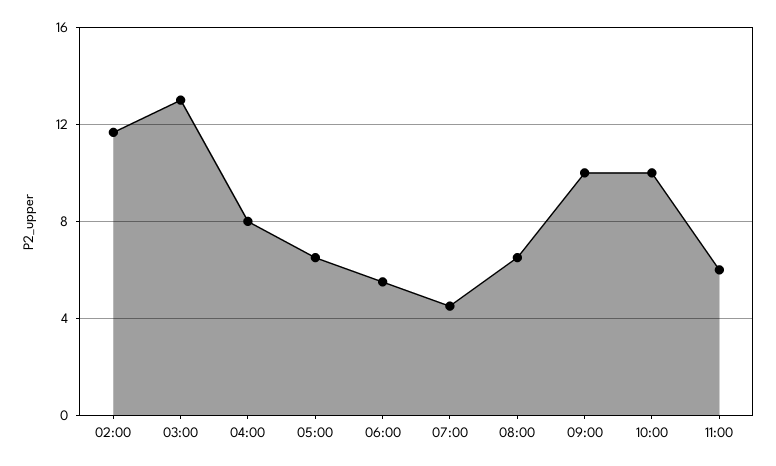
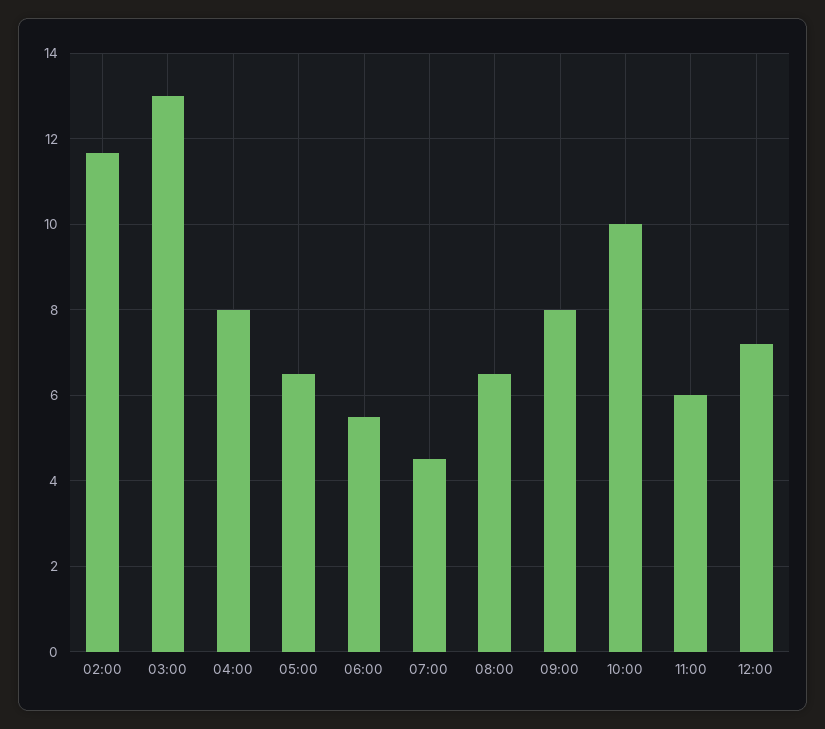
09:00: 10 -> 8
12:00: none -> 7.2

